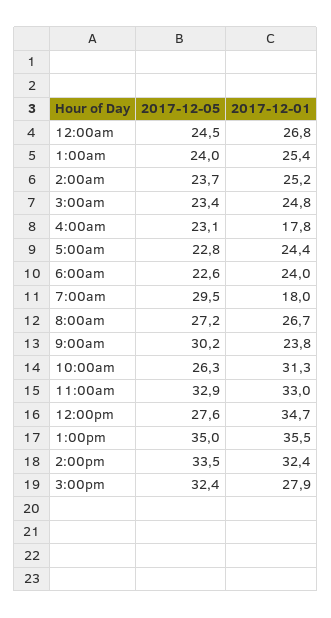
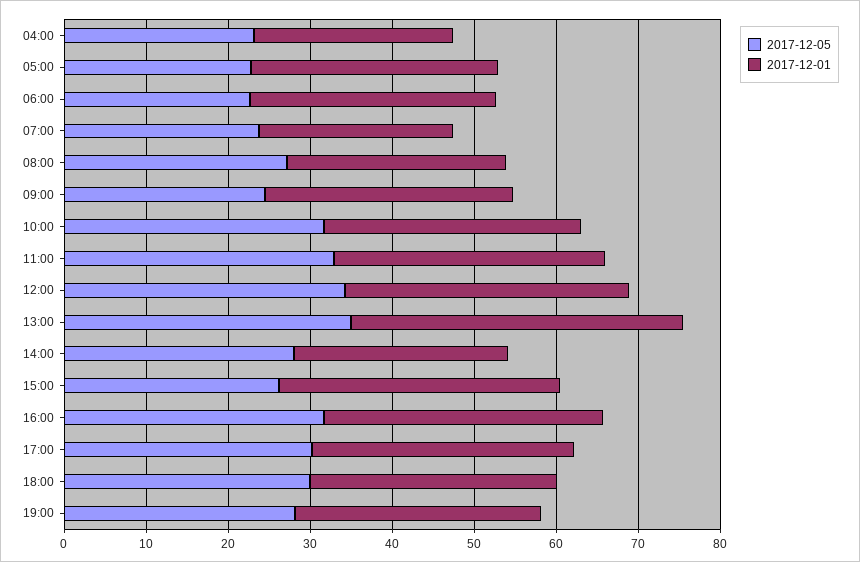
2017-12-05, 12:00am: 24.5 -> none
2017-12-01, 12:00am: 26.8 -> none
2017-12-05, 1:00am: 24 -> none
2017-12-01, 1:00am: 25.4 -> none
2017-12-05, 2:00am: 23.7 -> none
2017-12-01, 2:00am: 25.2 -> none
2017-12-05, 3:00am: 23.4 -> none
2017-12-01, 3:00am: 24.8 -> none
2017-12-01, 4:00am: 17.8 -> 24
2017-12-01, 5:00am: 24.4 -> 30
2017-12-01, 6:00am: 24 -> 30
2017-12-05, 7:00am: 29.5 -> 24
2017-12-01, 7:00am: 18 -> 24
2017-12-05, 9:00am: 30.2 -> 24
2017-12-01, 9:00am: 23.8 -> 30
2017-12-05, 10:00am: 26.3 -> 32
2017-12-05, 12:00pm: 27.6 -> 34
2017-12-01, 1:00pm: 35.5 -> 40
2017-12-05, 2:00pm: 33.5 -> 28
2017-12-01, 2:00pm: 32.4 -> 26
2017-12-05, 3:00pm: 32.4 -> 26
2017-12-01, 3:00pm: 27.9 -> 34
2017-12-05, 16:00: none -> 32
2017-12-01, 16:00: none -> 34
2017-12-05, 17:00: none -> 30
2017-12-01, 17:00: none -> 32
2017-12-05, 18:00: none -> 30
2017-12-01, 18:00: none -> 30
2017-12-05, 19:00: none -> 28
2017-12-01, 19:00: none -> 30

